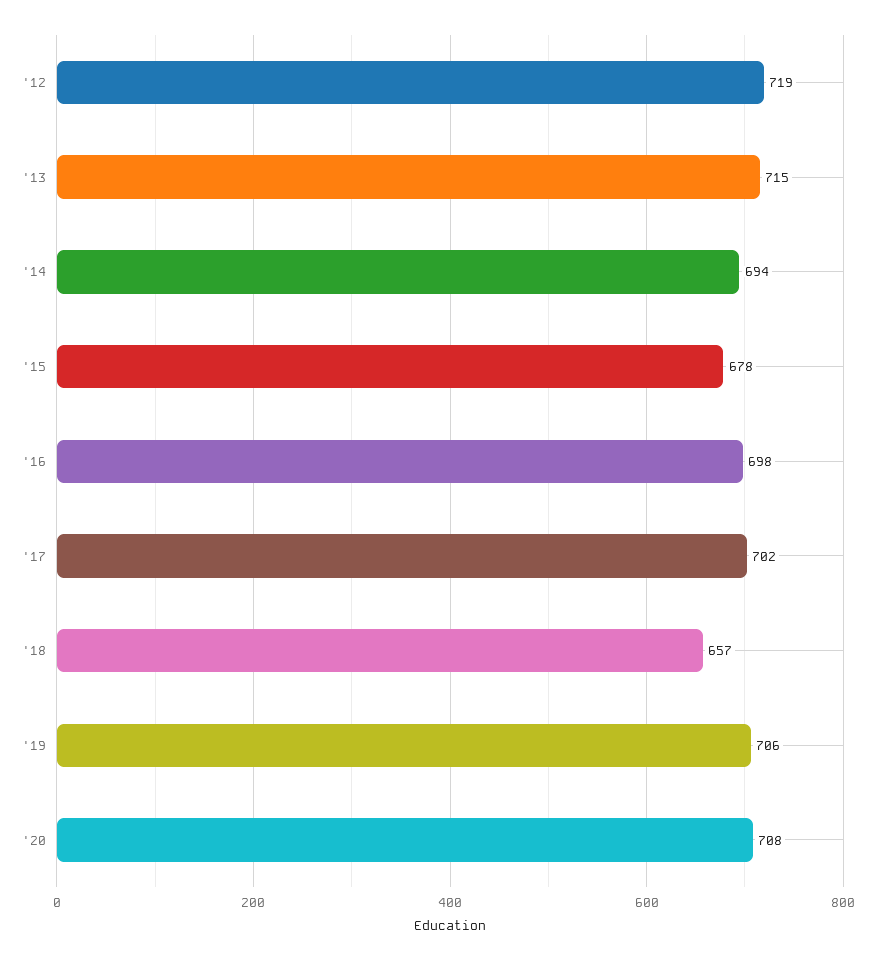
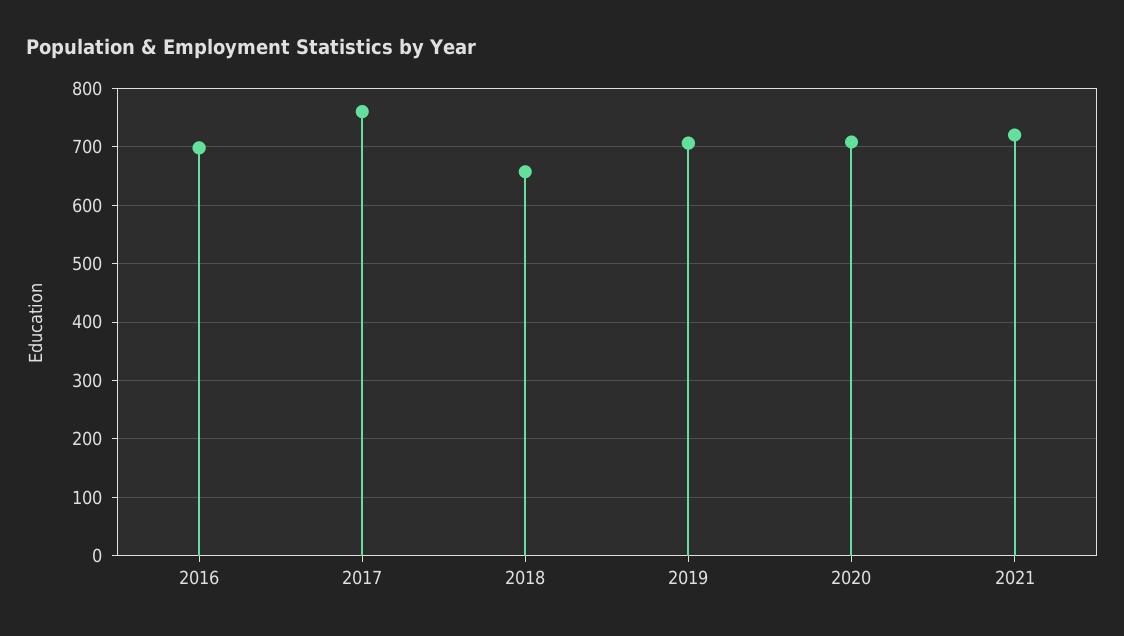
'12: 719 -> none
'13: 715 -> none
'14: 694 -> none
'15: 678 -> none
'17: 702 -> 760
2021: none -> 720

